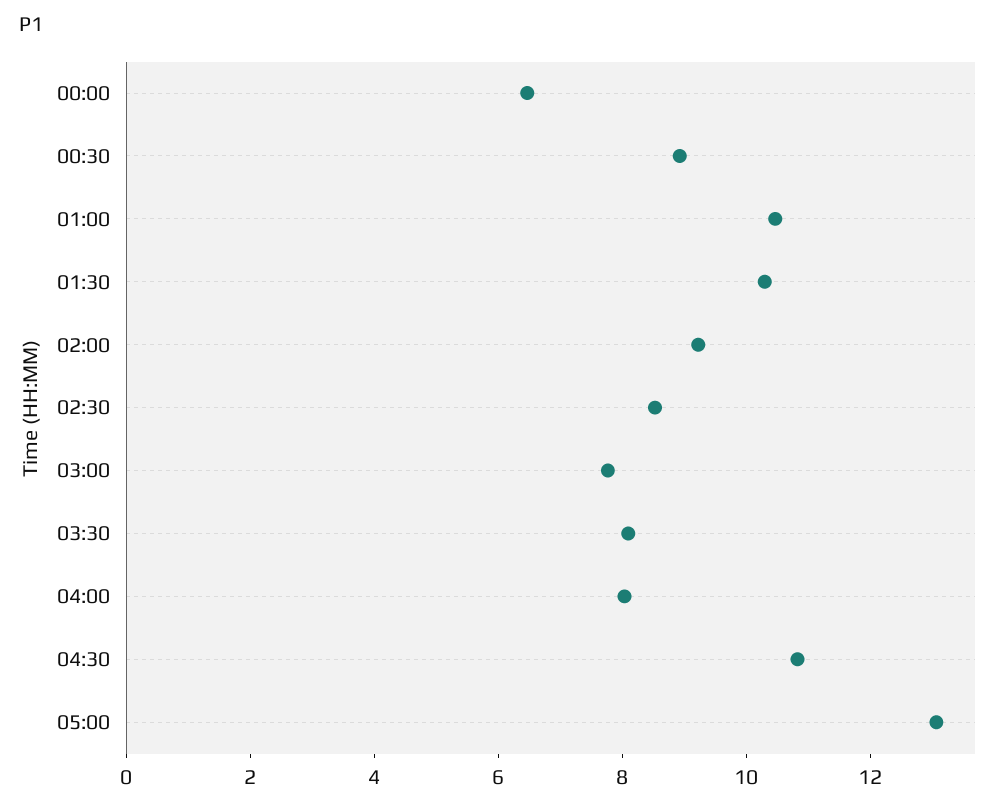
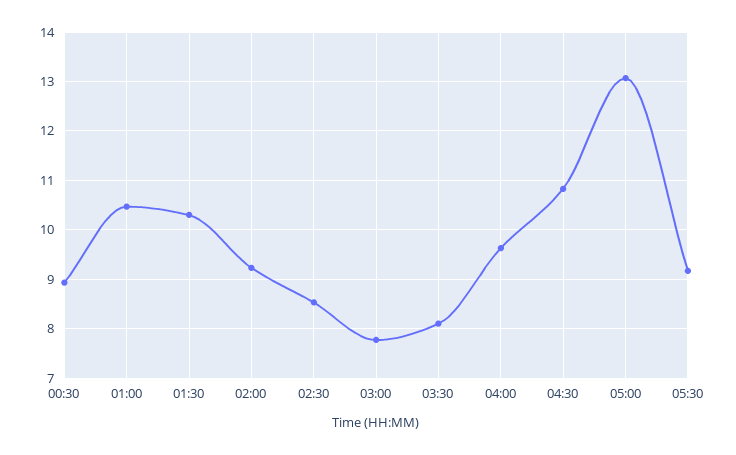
00:00: 6.5 -> none
04:00: 8 -> 9.6
05:30: none -> 9.2

